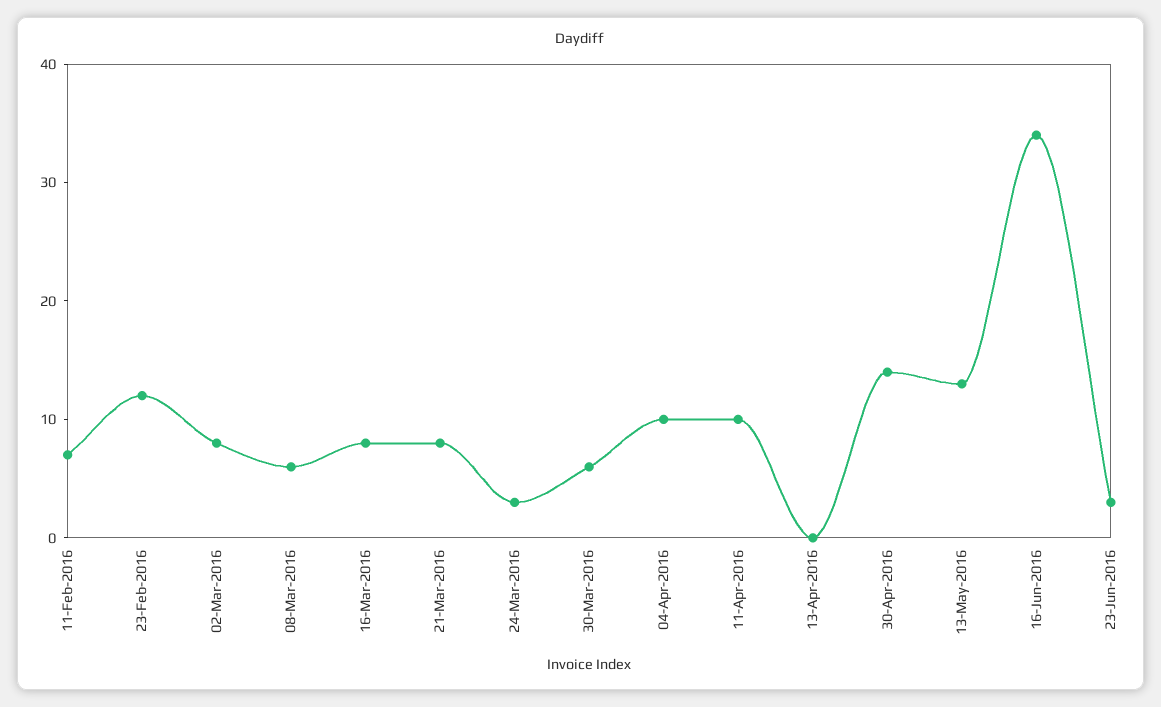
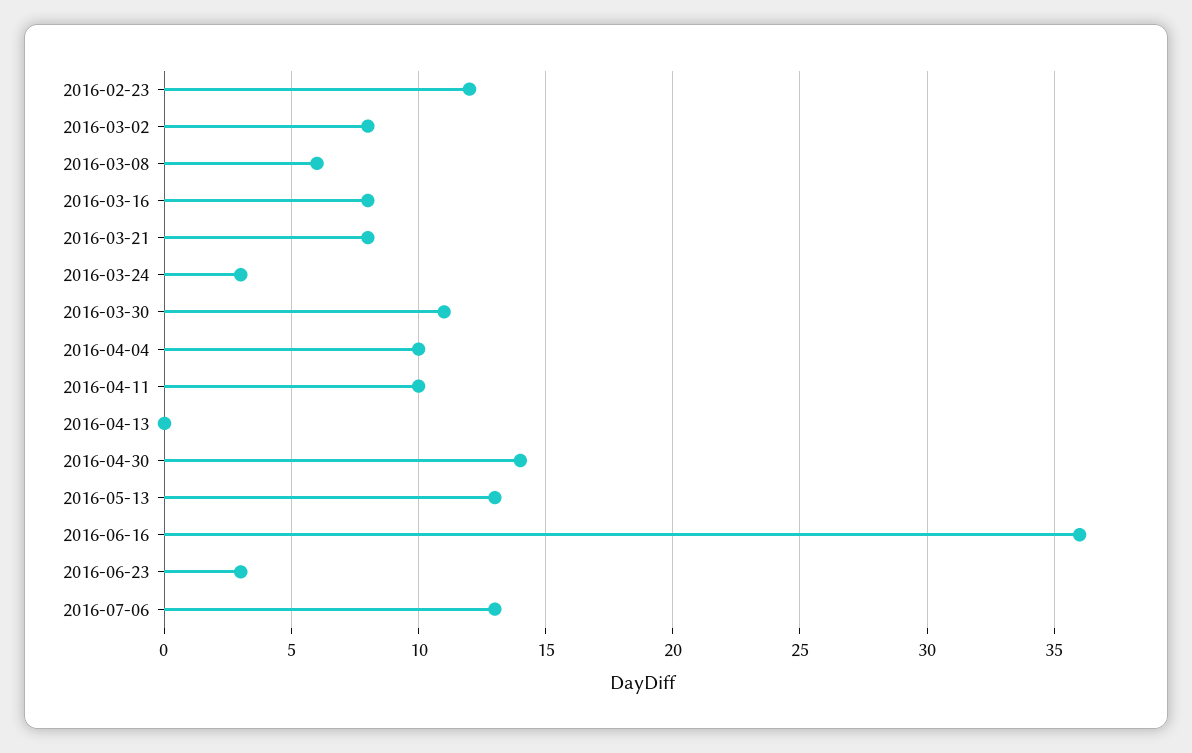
11-Feb-2016: 7 -> none
30-Mar-2016: 6 -> 11
16-Jun-2016: 34 -> 36
2016-07-06: none -> 13

